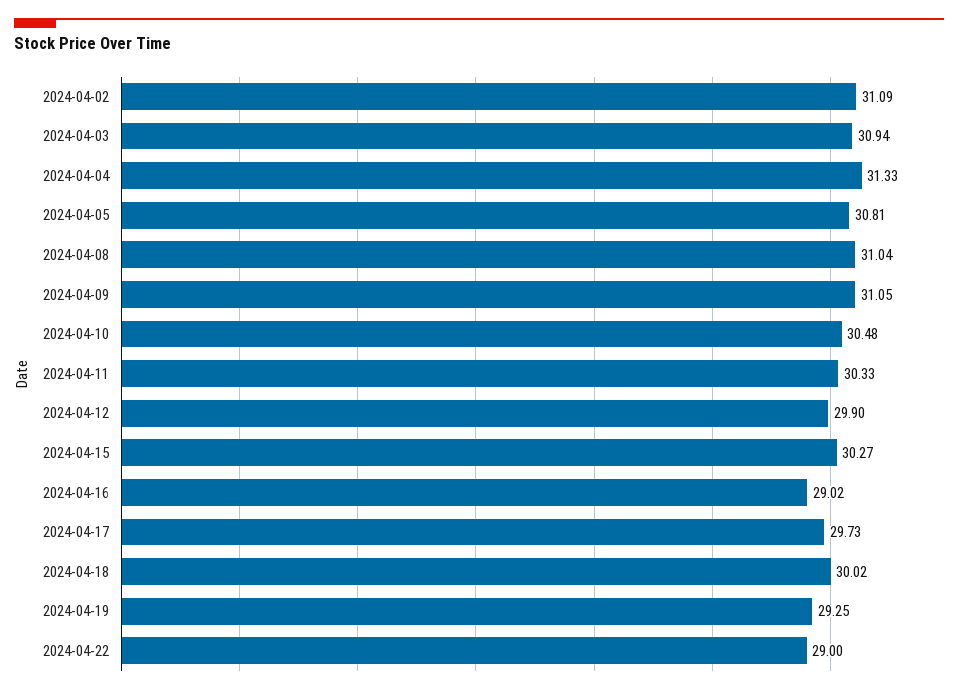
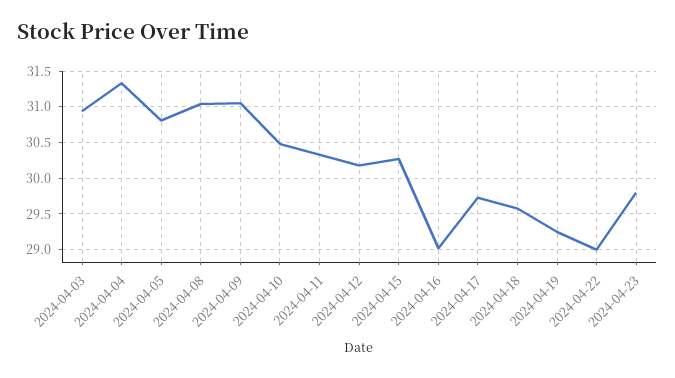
2024-04-02: 31.09 -> none
2024-04-12: 29.9 -> 30.2
2024-04-18: 30.02 -> 29.6
2024-04-23: none -> 29.8

